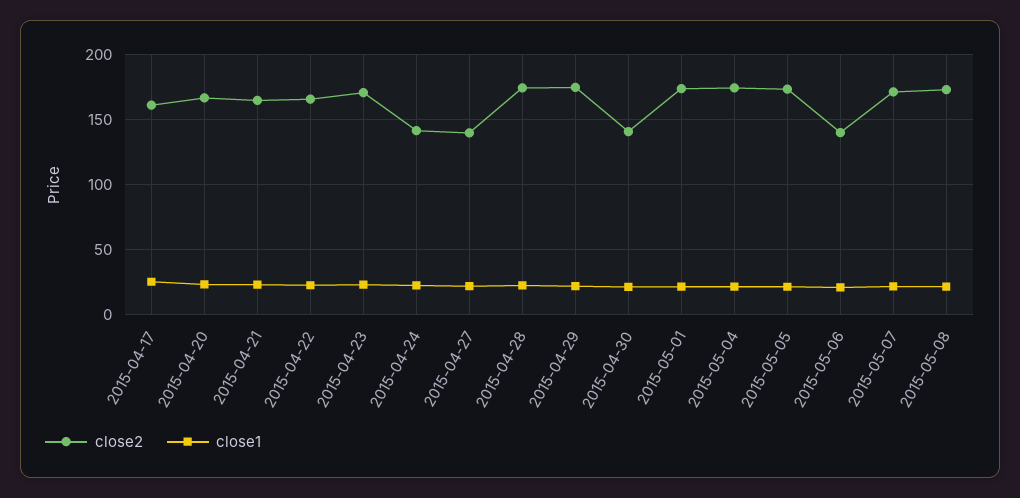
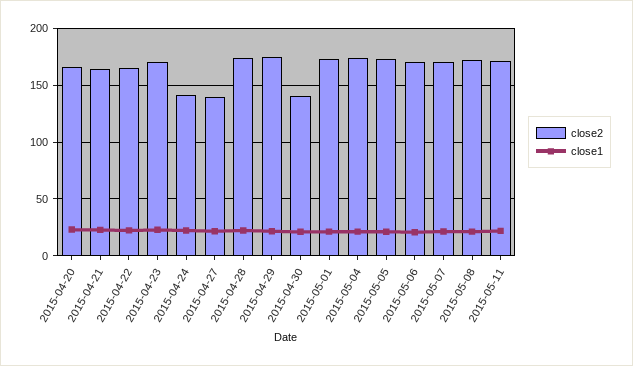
close2, 2015-04-17: 160 -> none
close1, 2015-04-17: 25 -> none
close2, 2015-05-06: 140 -> 170
close2, 2015-05-11: none -> 170
close1, 2015-05-11: none -> 20

